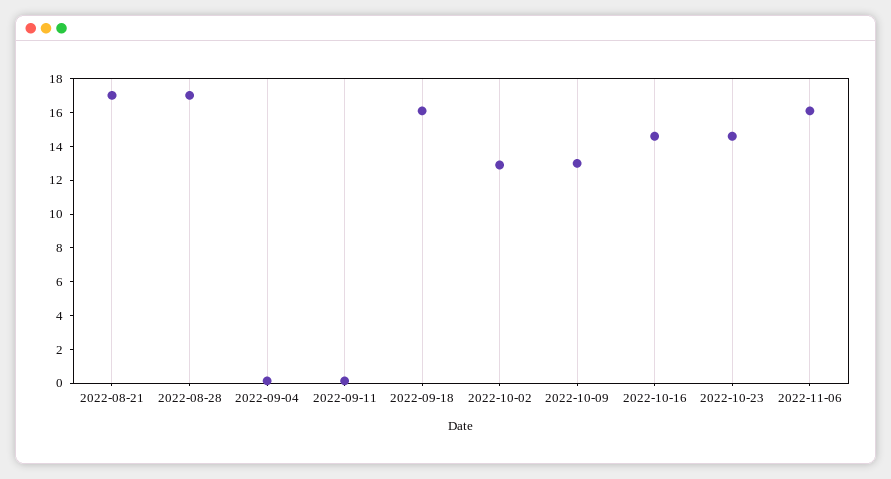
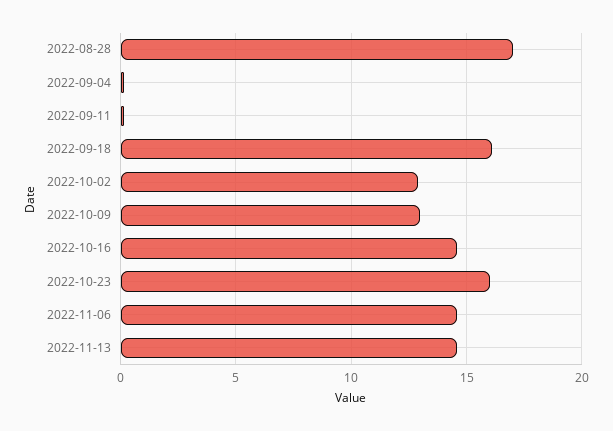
2022-08-21: 17 -> none
2022-10-23: 14.5 -> 16
2022-11-06: 16 -> 14.5
2022-11-13: none -> 14.5

